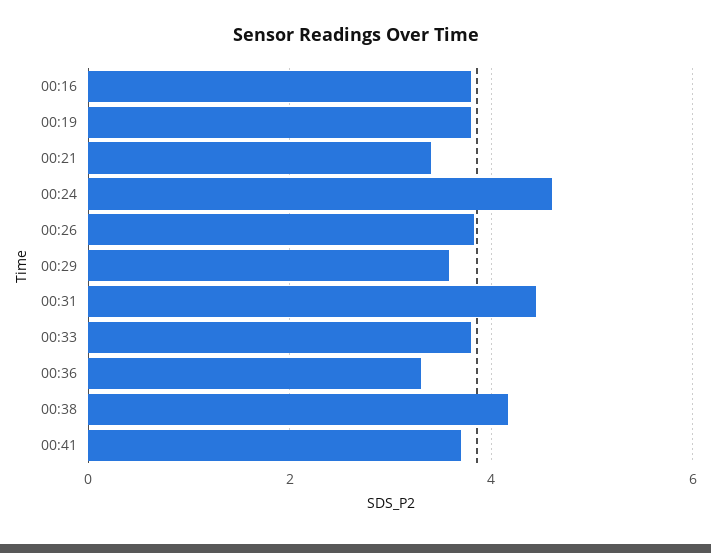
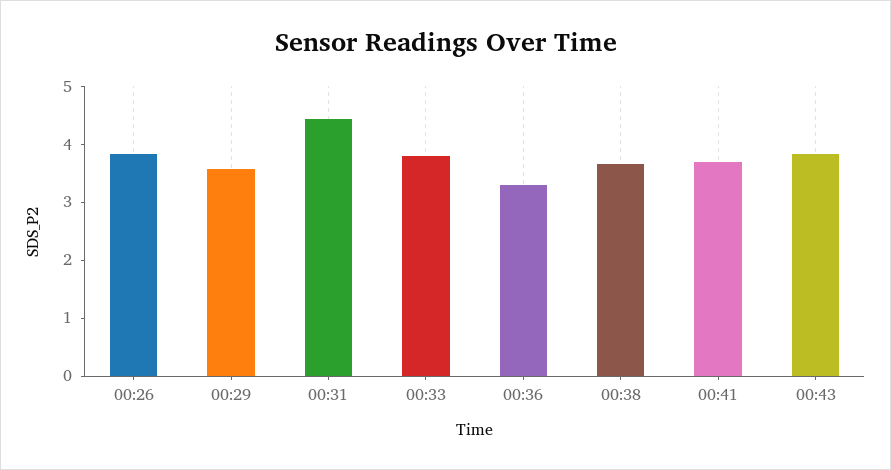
00:16: 3.8 -> none
00:19: 3.8 -> none
00:21: 3.4 -> none
00:24: 4.6 -> none
00:38: 4.2 -> 3.6
00:43: none -> 3.8

